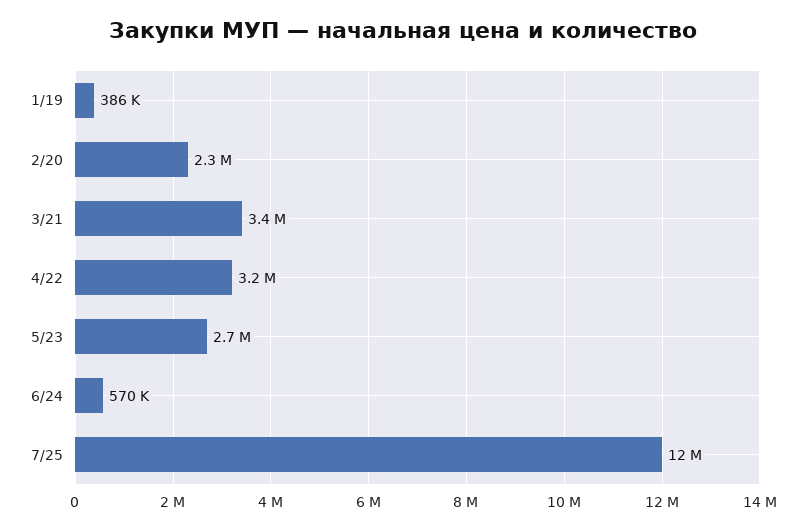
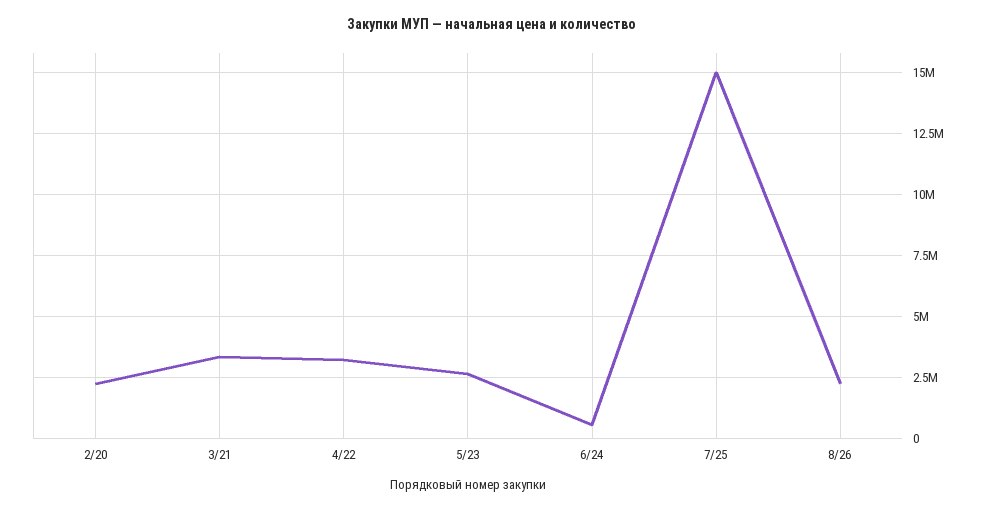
1/19: 386000 -> none
7/25: 12000000 -> 15000000
8/26: none -> 2250000

